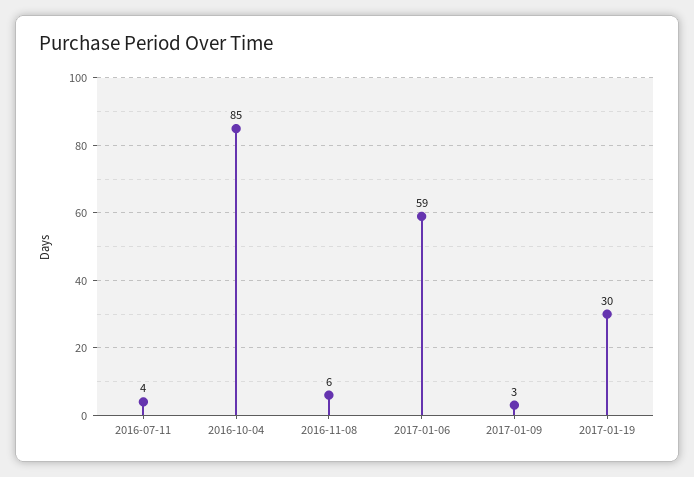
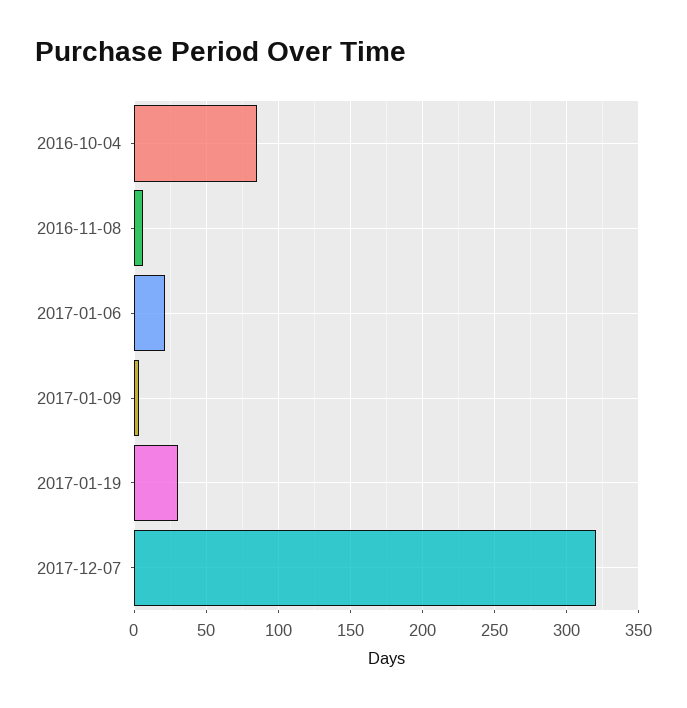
2016-07-11: 4 -> none
2017-01-06: 59 -> 20
2017-12-07: none -> 320

